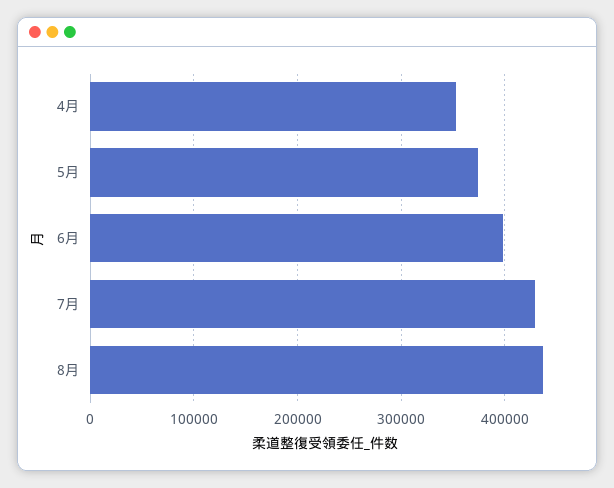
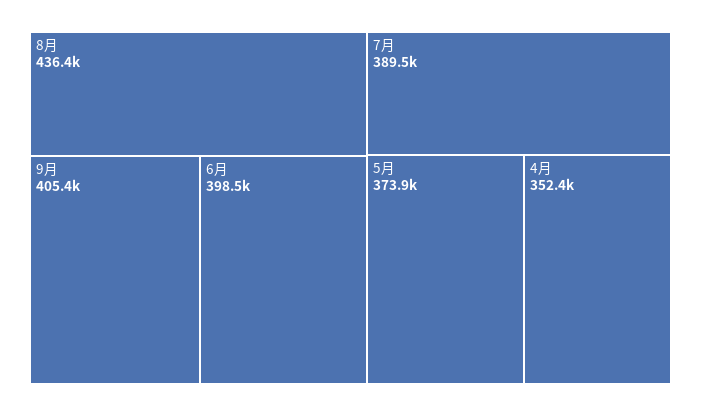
7月: 430000 -> 389500
9月: none -> 405400

